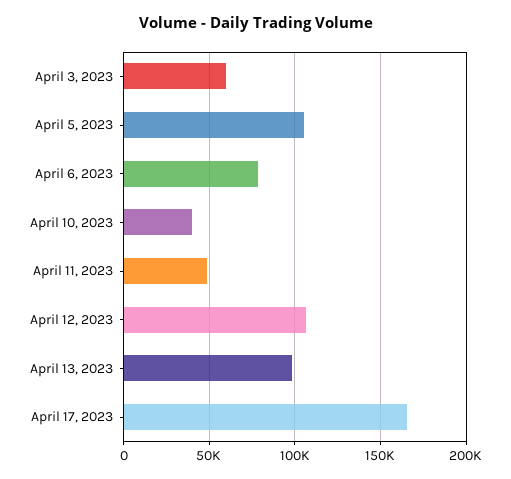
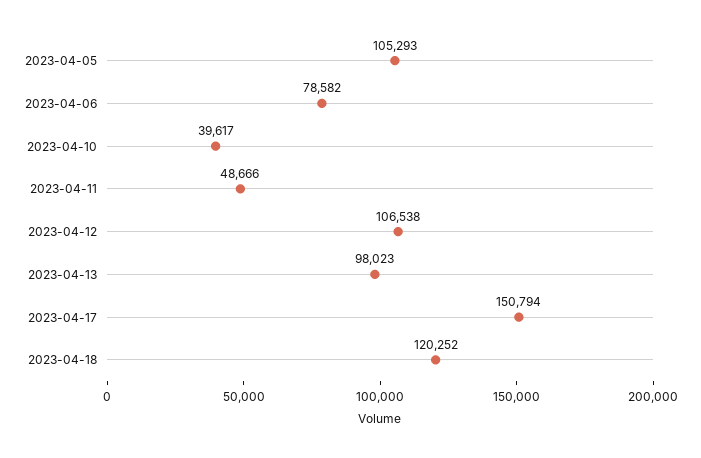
April 3, 2023: 60000 -> none
April 17, 2023: 165000 -> 150794
2023-04-18: none -> 120252

